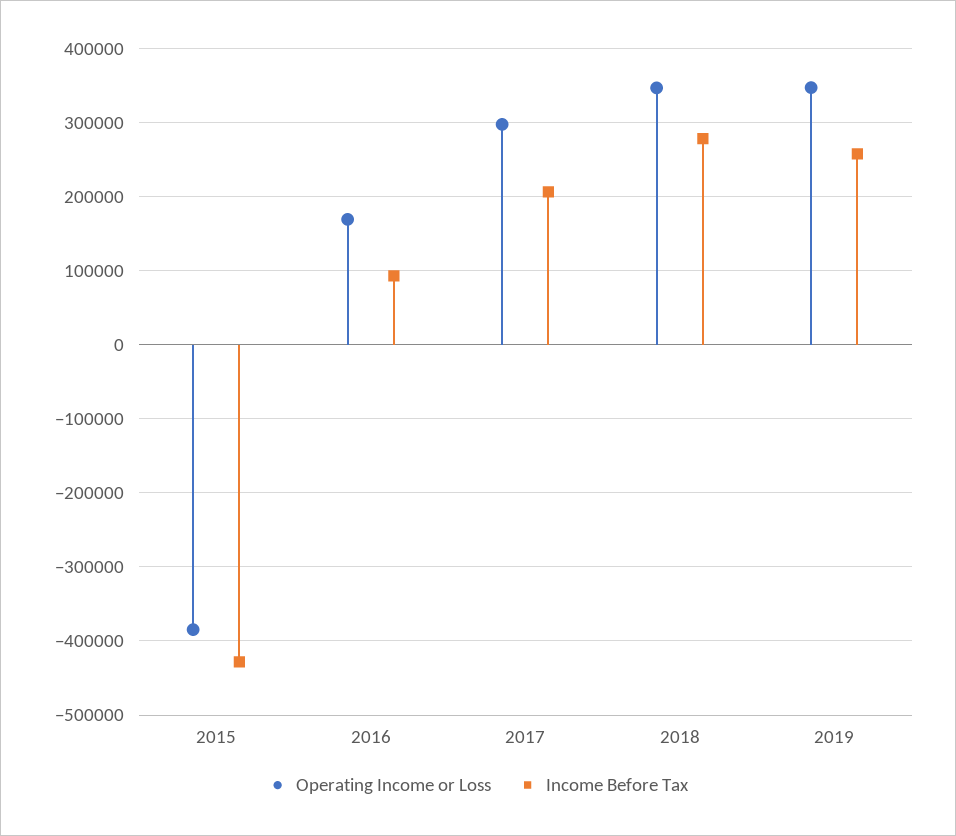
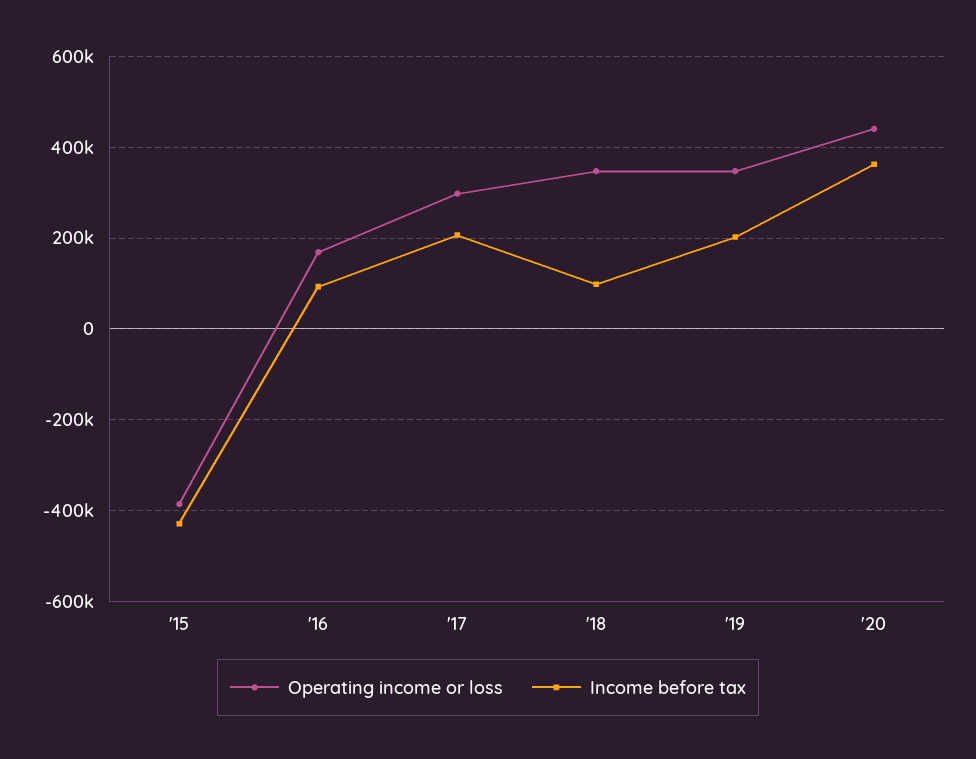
Income Before Tax, 2018: 280000 -> 100000
Income Before Tax, 2019: 260000 -> 200000
Operating Income or Loss, '20: none -> 440000
Income Before Tax, '20: none -> 360000

